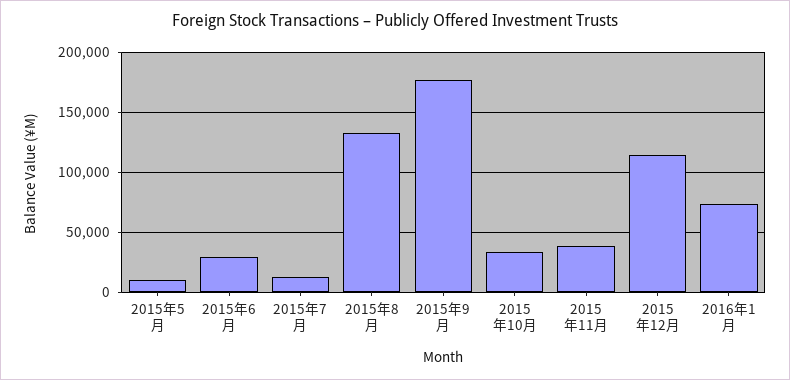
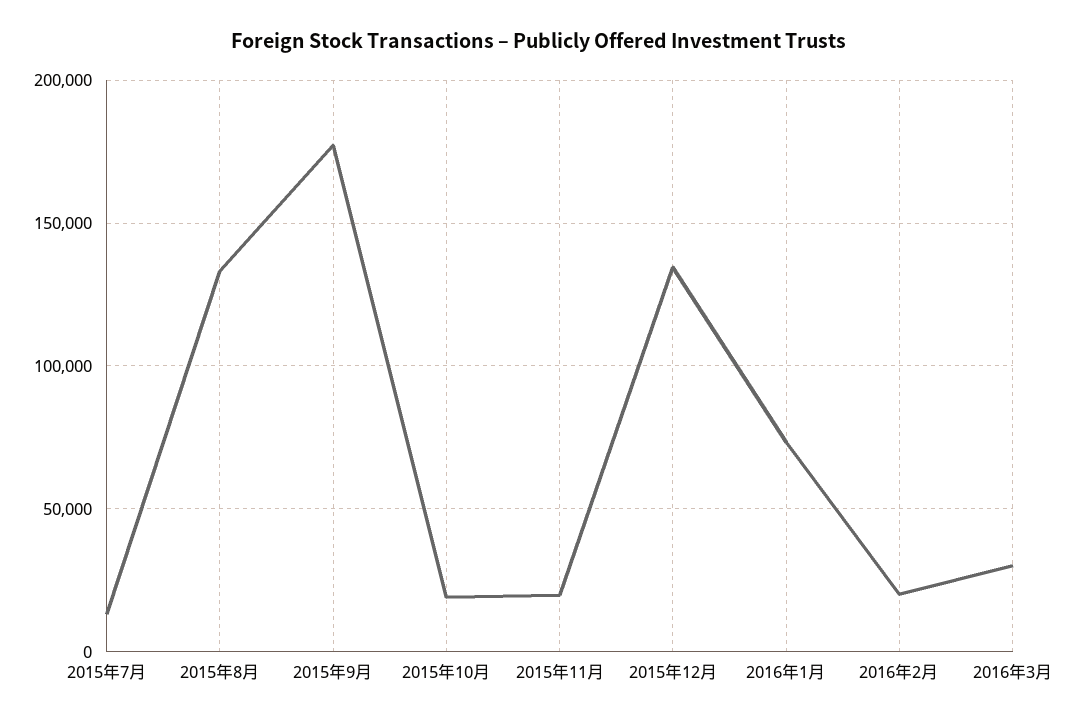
2015年5月: 10000 -> none
2015年6月: 30000 -> none
2015年10月: 35000 -> 20000
2015年11月: 40000 -> 20000
2015年12月: 115000 -> 135000
2016年2月: none -> 20000
2016年3月: none -> 30000

